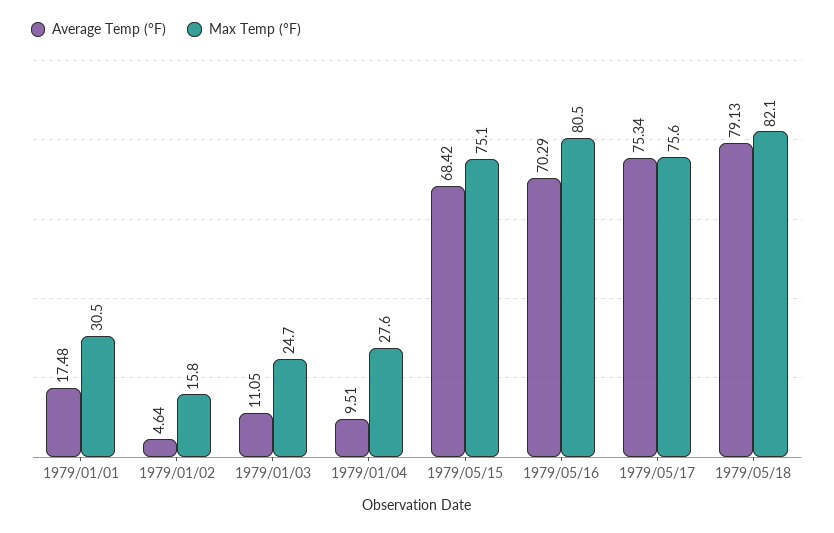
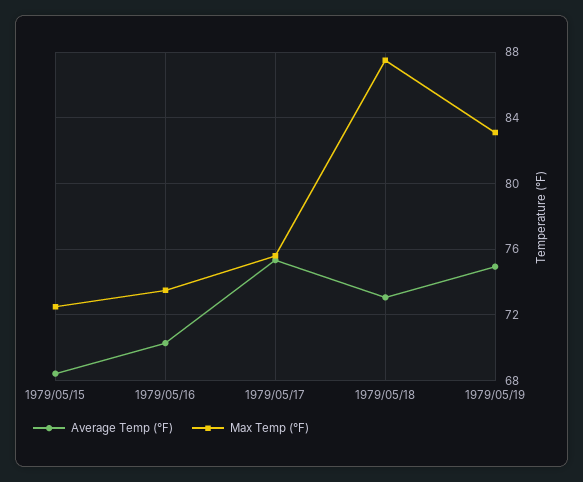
Average Temp (°F), 1979/01/01: 17.48 -> none
Max Temp (°F), 1979/01/01: 30.5 -> none
Average Temp (°F), 1979/01/02: 4.64 -> none
Max Temp (°F), 1979/01/02: 15.8 -> none
Average Temp (°F), 1979/01/03: 11.05 -> none
Max Temp (°F), 1979/01/03: 24.7 -> none
Average Temp (°F), 1979/01/04: 9.51 -> none
Max Temp (°F), 1979/01/04: 27.6 -> none
Max Temp (°F), 1979/05/15: 75.1 -> 72.5
Max Temp (°F), 1979/05/16: 80.5 -> 73.5
Average Temp (°F), 1979/05/18: 79.13 -> 73
Max Temp (°F), 1979/05/18: 82.1 -> 87.5
Average Temp (°F), 1979/05/19: none -> 75
Max Temp (°F), 1979/05/19: none -> 83

